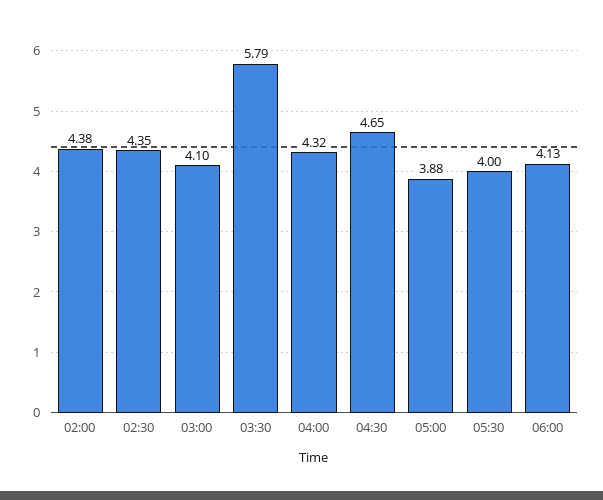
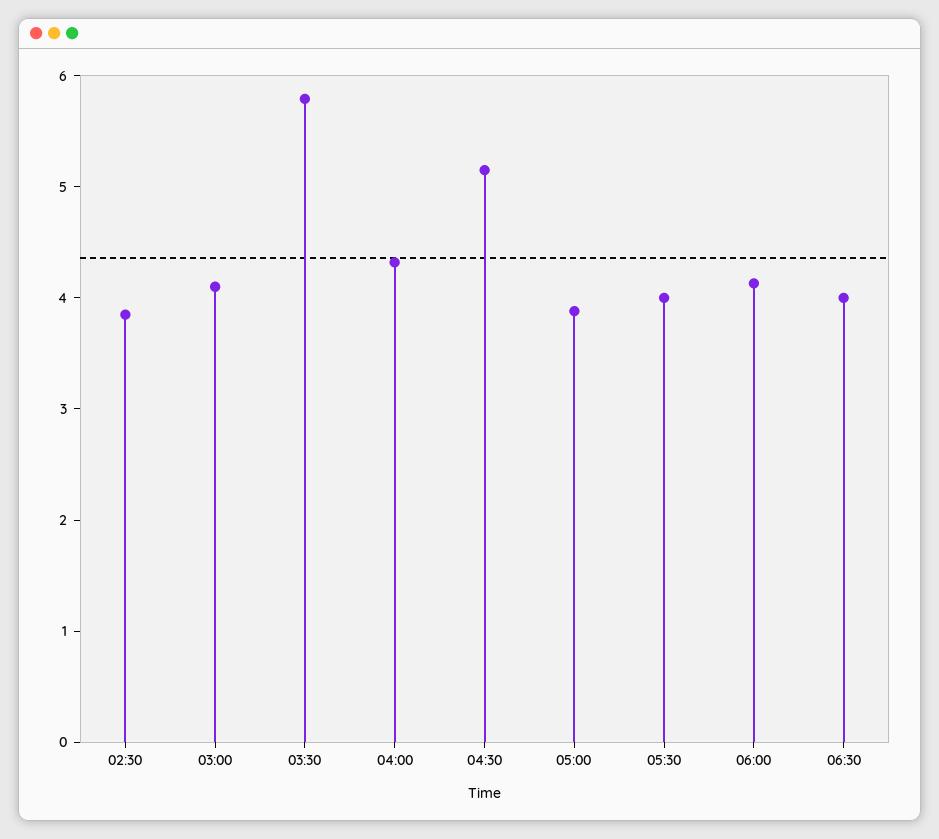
02:00: 4.38 -> none
02:30: 4.35 -> 3.8
04:30: 4.65 -> 5.2
06:30: none -> 4

